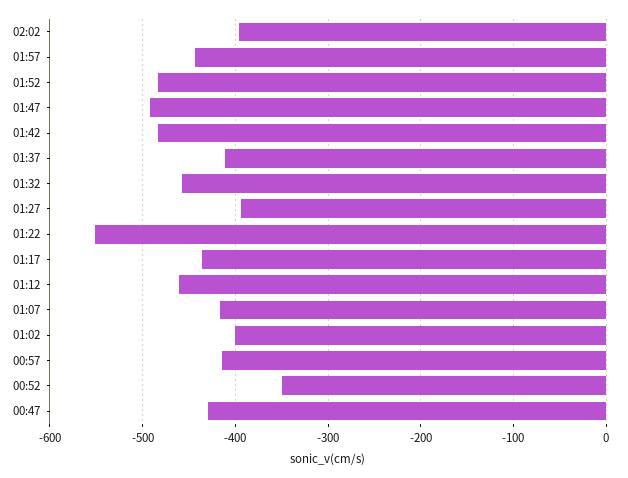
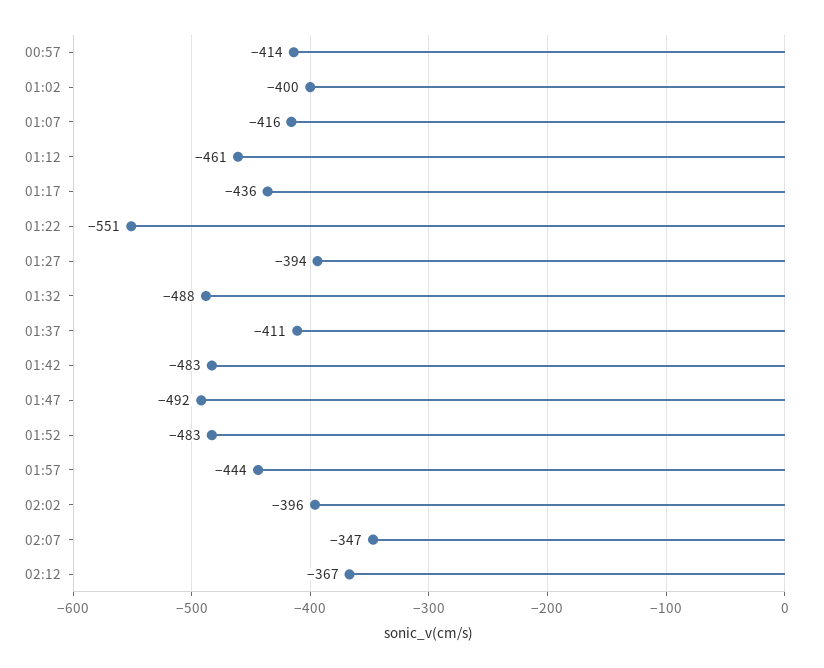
01:32: -460 -> -488
00:52: -350 -> none
00:47: -430 -> none
02:07: none -> -347
02:12: none -> -367

